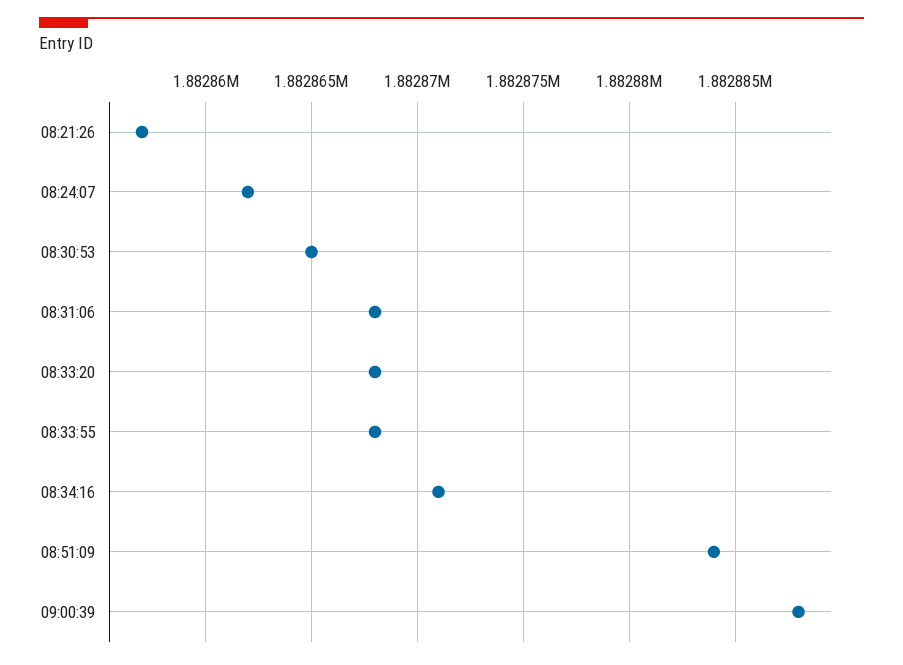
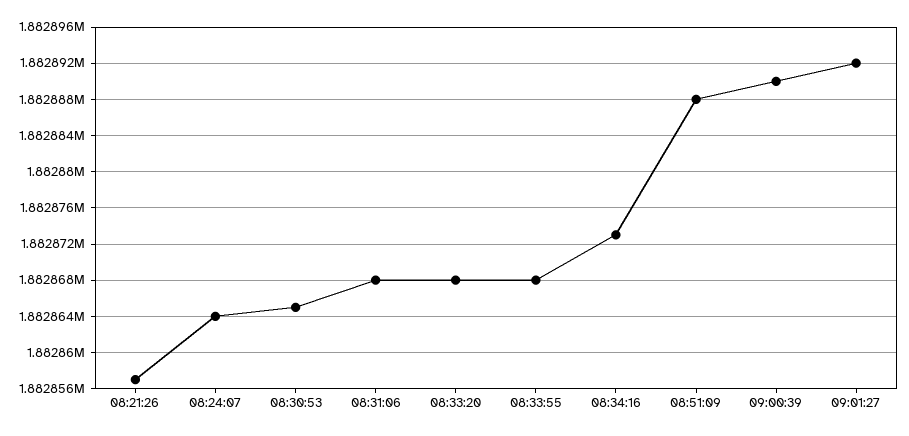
08:24:07: 1882862 -> 1882864
08:34:16: 1882871 -> 1882873
08:51:09: 1882884 -> 1882888
09:00:39: 1882888 -> 1882890
09:01:27: none -> 1882892

